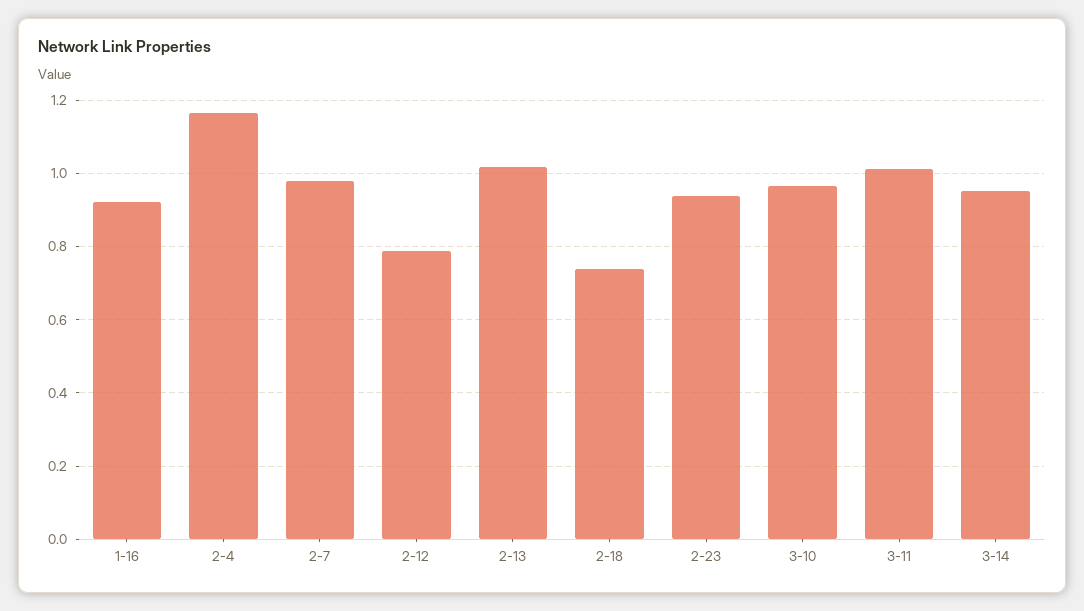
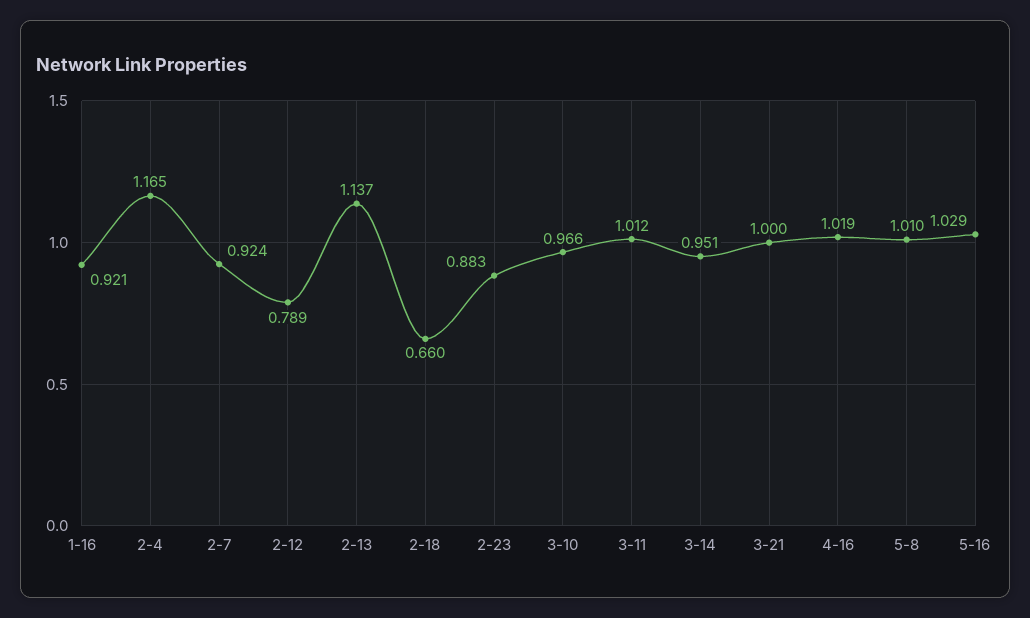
2-7: 0.98 -> 0.924
2-13: 1.02 -> 1.137
2-18: 0.74 -> 0.66
2-23: 0.94 -> 0.883
3-21: none -> 1
4-16: none -> 1.019
5-8: none -> 1.01
5-16: none -> 1.029

